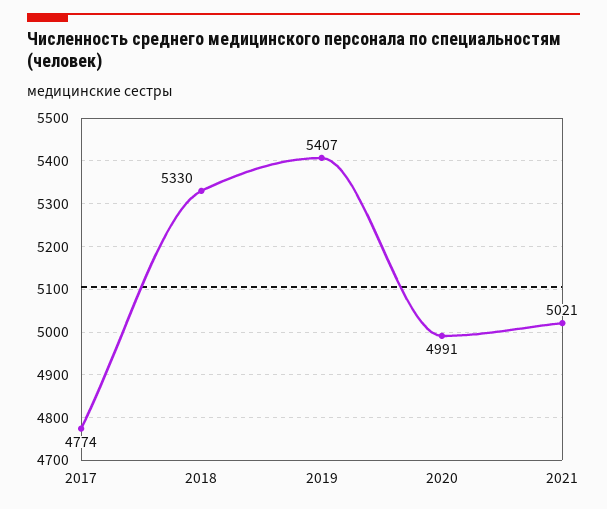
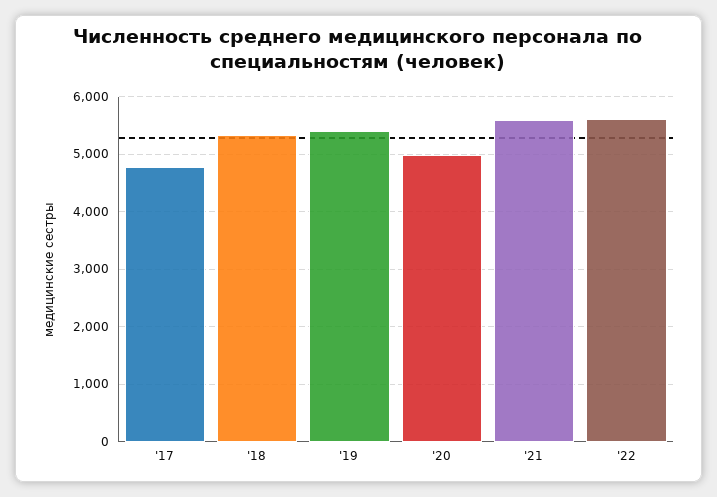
2021: 5021 -> 5600
'22: none -> 5600

